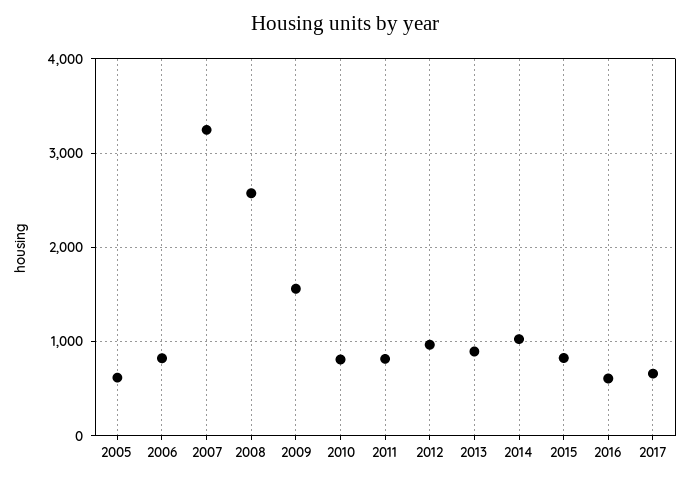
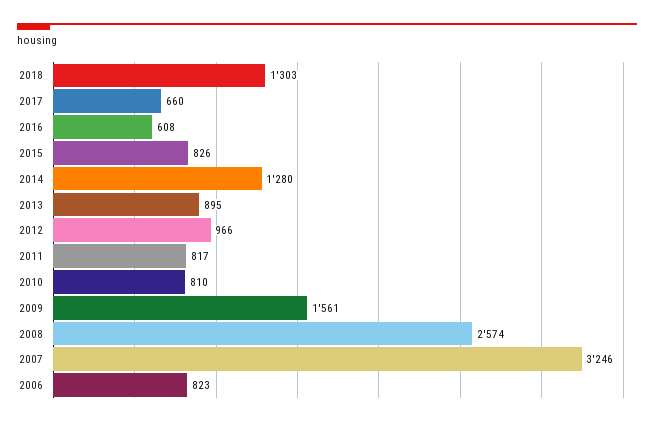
2005: 600 -> none
2014: 1000 -> 1280
2018: none -> 1303

